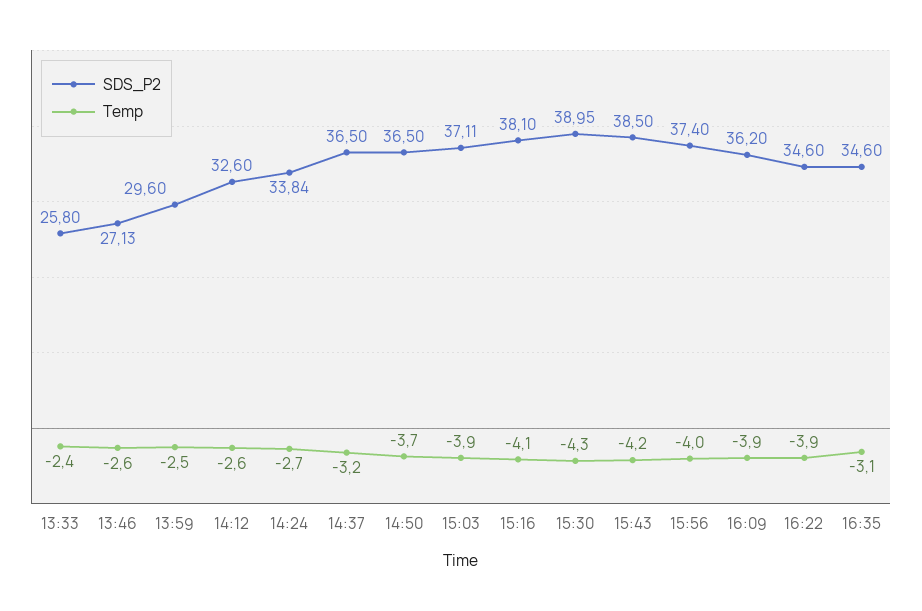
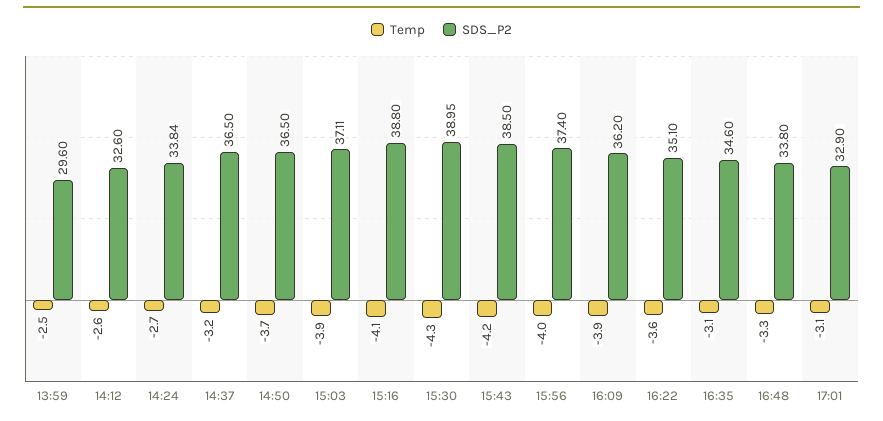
SDS_P2, 13:33: 25.8 -> none
Temp, 13:33: -2.4 -> none
SDS_P2, 13:46: 27.13 -> none
Temp, 13:46: -2.6 -> none
SDS_P2, 15:16: 38.1 -> 38.8
SDS_P2, 16:22: 34.6 -> 35.1
Temp, 16:22: -3.9 -> -3.6
Temp, 16:48: none -> -3.3
SDS_P2, 16:48: none -> 33.8
Temp, 17:01: none -> -3.1
SDS_P2, 17:01: none -> 32.9

